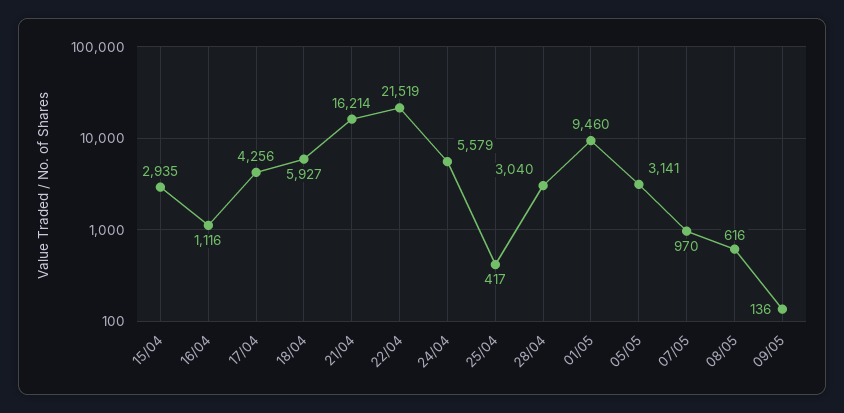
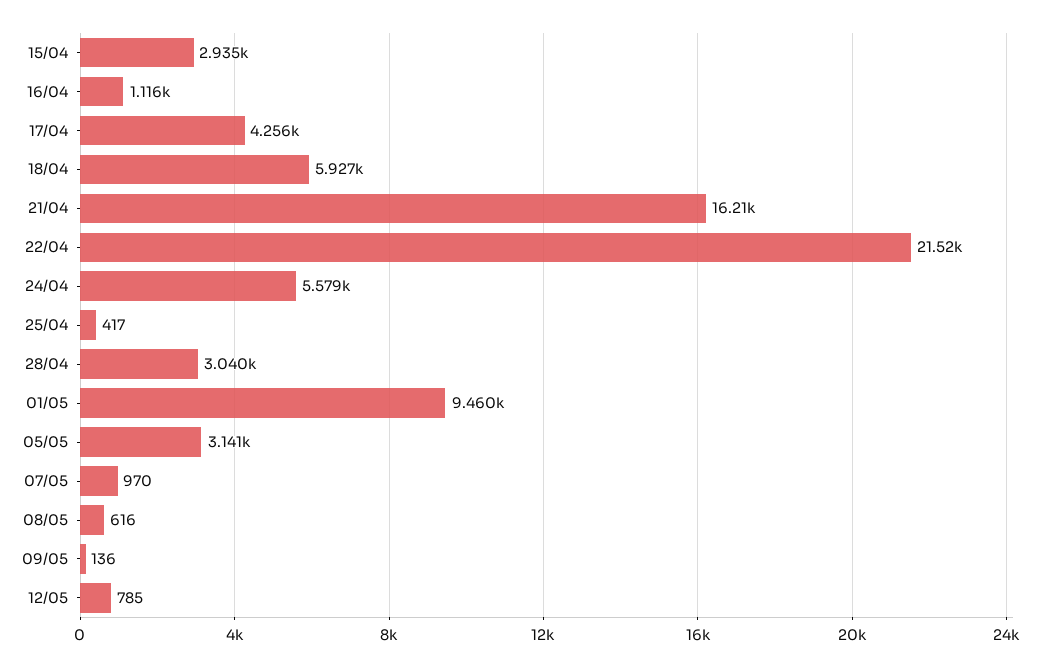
12/05: none -> 785

